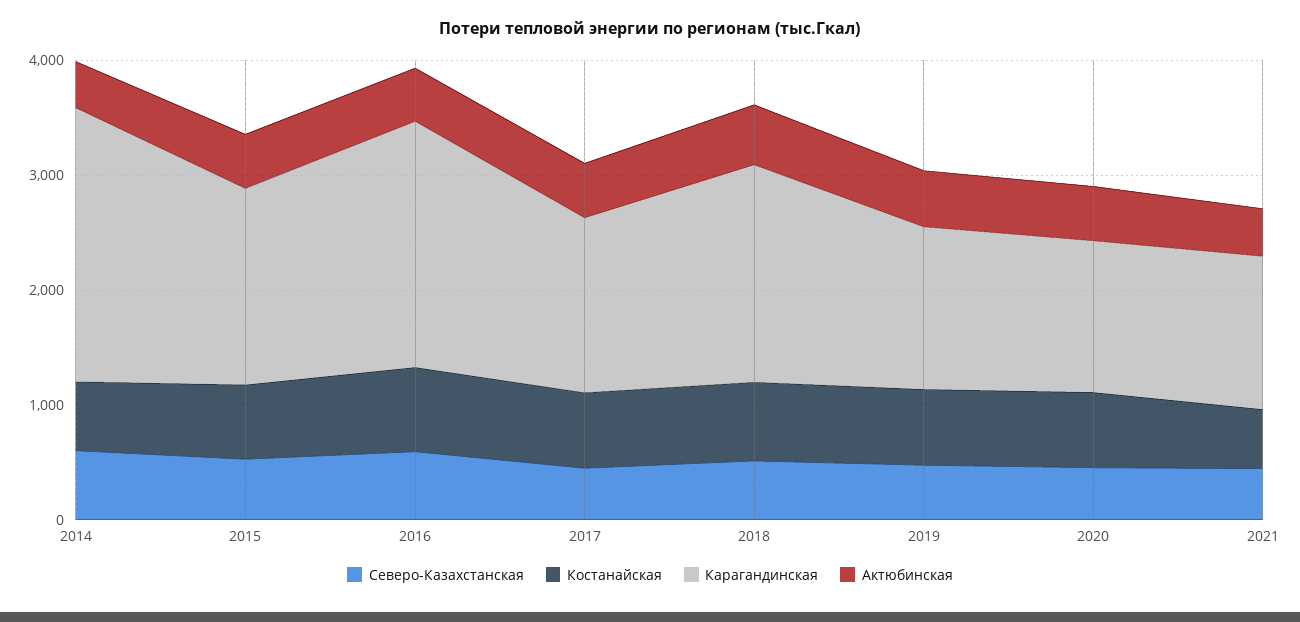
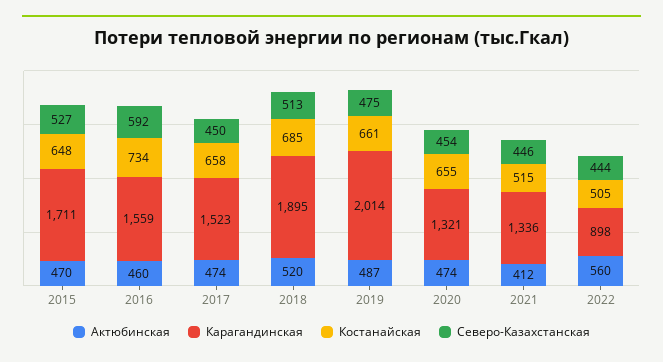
Северо-Казахстанская, 2014: 600 -> none
Костанайская, 2014: 600 -> none
Карагандинская, 2014: 2400 -> none
Актюбинская, 2014: 400 -> none
Карагандинская, 2016: 2200 -> 1559
Карагандинская, 2019: 1400 -> 2014
Актюбинская, 2022: none -> 560
Карагандинская, 2022: none -> 898
Костанайская, 2022: none -> 505
Северо-Казахстанская, 2022: none -> 444

